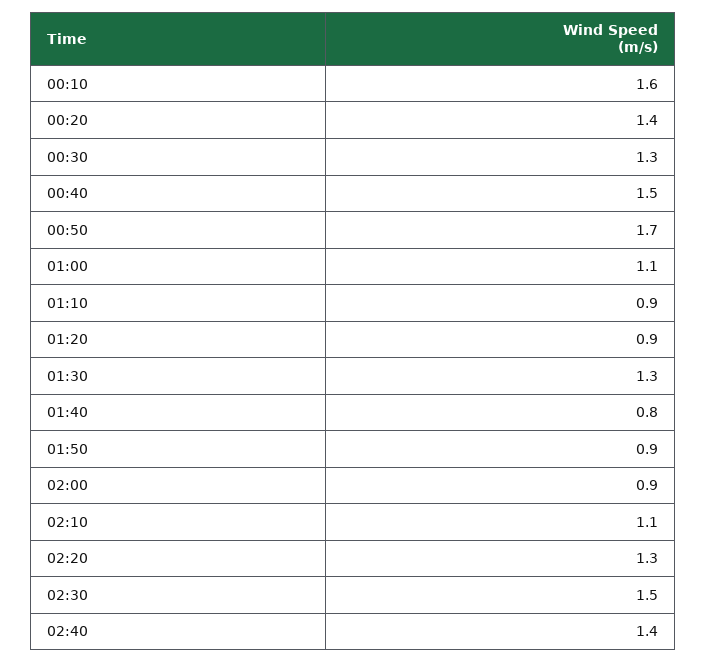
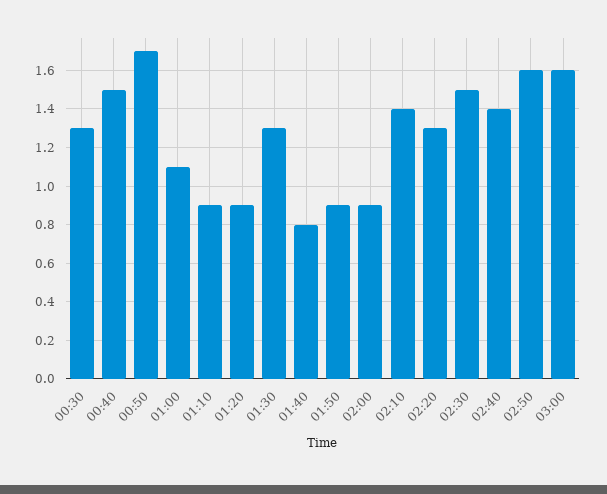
00:10: 1.6 -> none
00:20: 1.4 -> none
02:10: 1.1 -> 1.4
02:50: none -> 1.6
03:00: none -> 1.6

